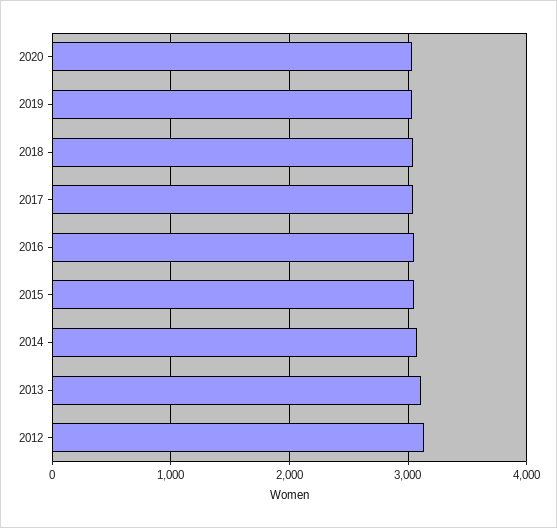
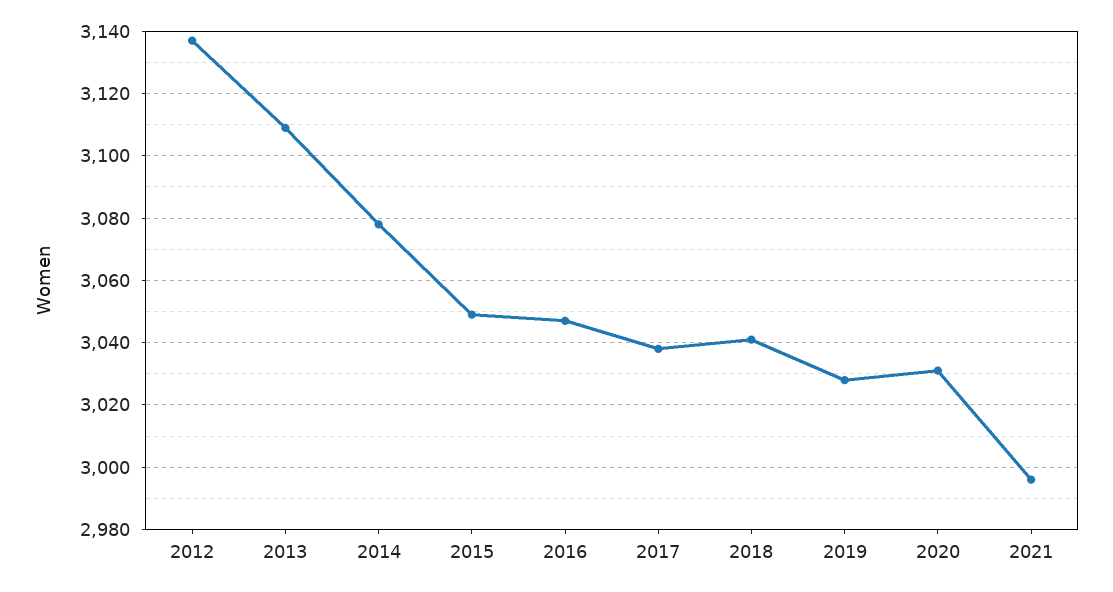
2021: none -> 2995

